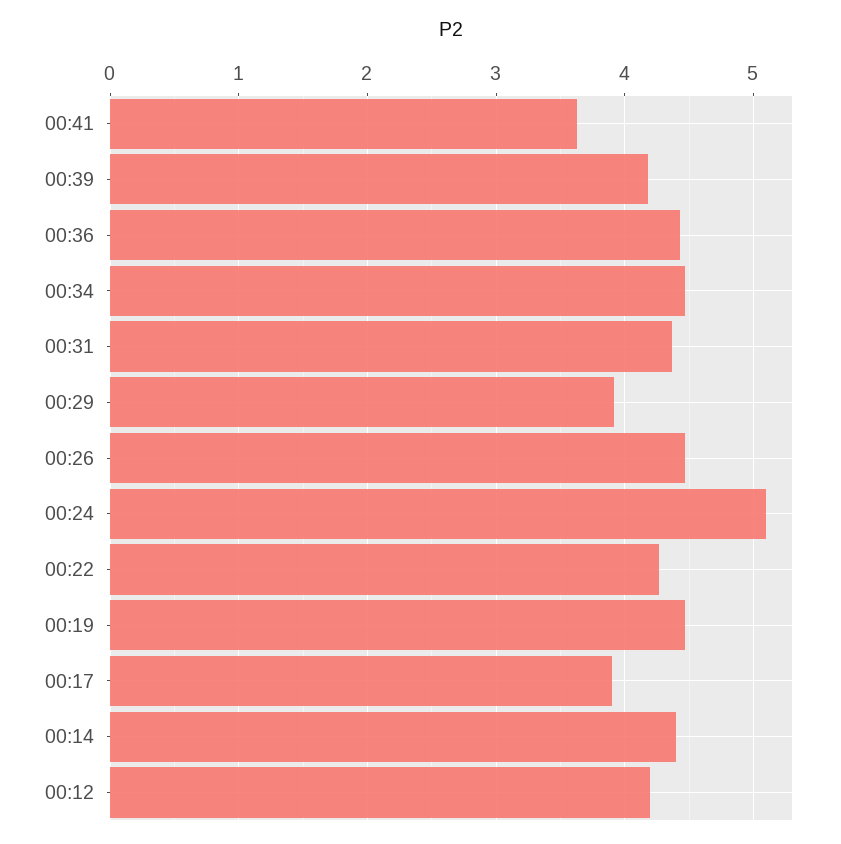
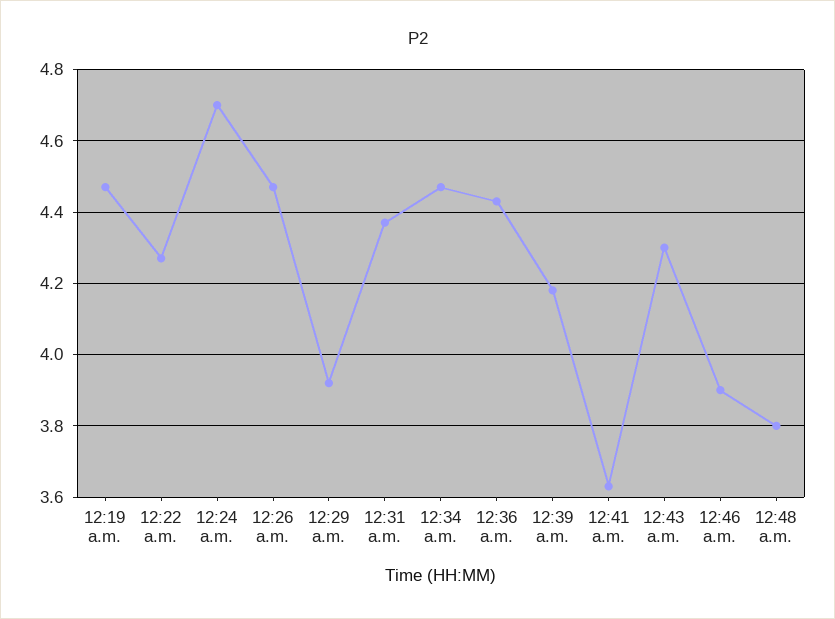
00:24: 5.1 -> 4.7
00:17: 3.9 -> none
00:14: 4.4 -> none
00:12: 4.2 -> none
12:43 a.m.: none -> 4.3
12:46 a.m.: none -> 3.9
12:48 a.m.: none -> 3.8

